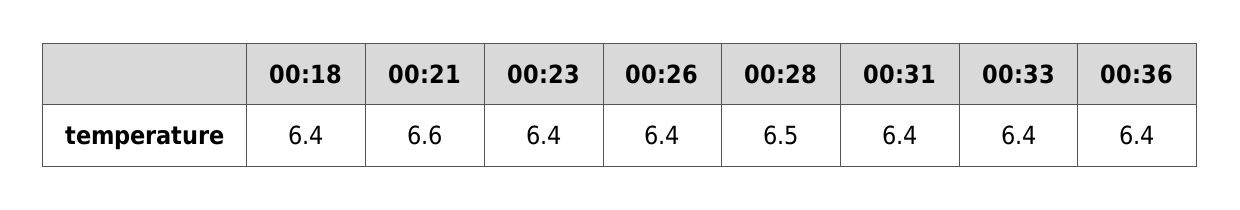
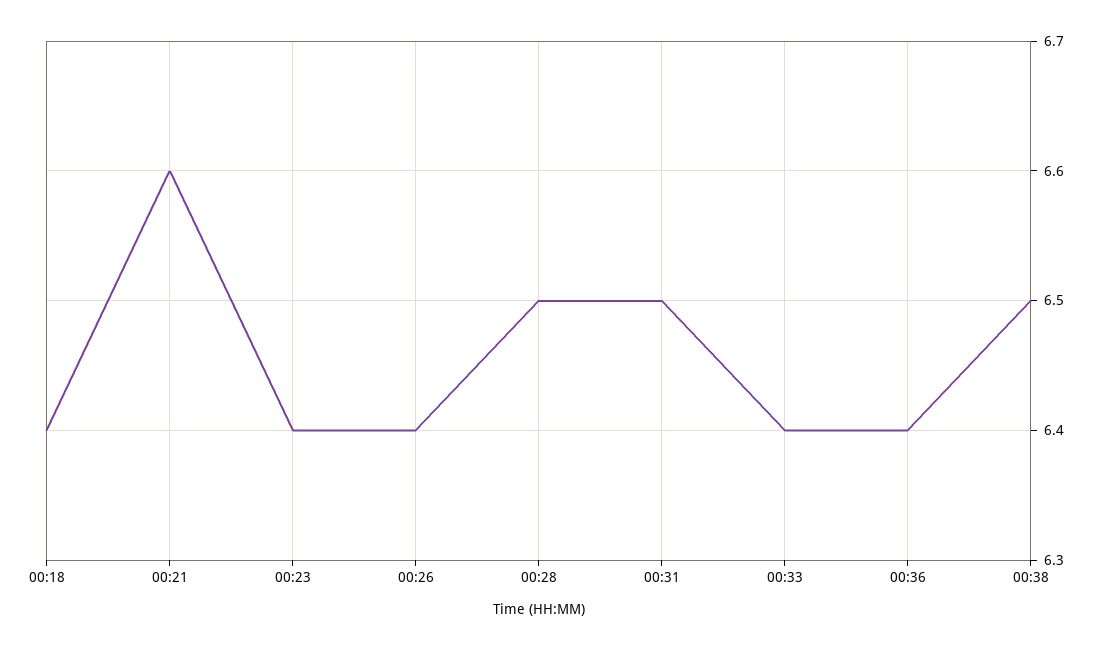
00:31: 6.4 -> 6.5
00:38: none -> 6.5

